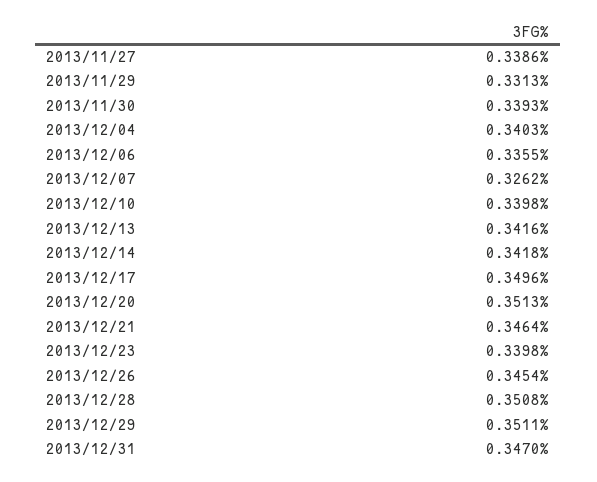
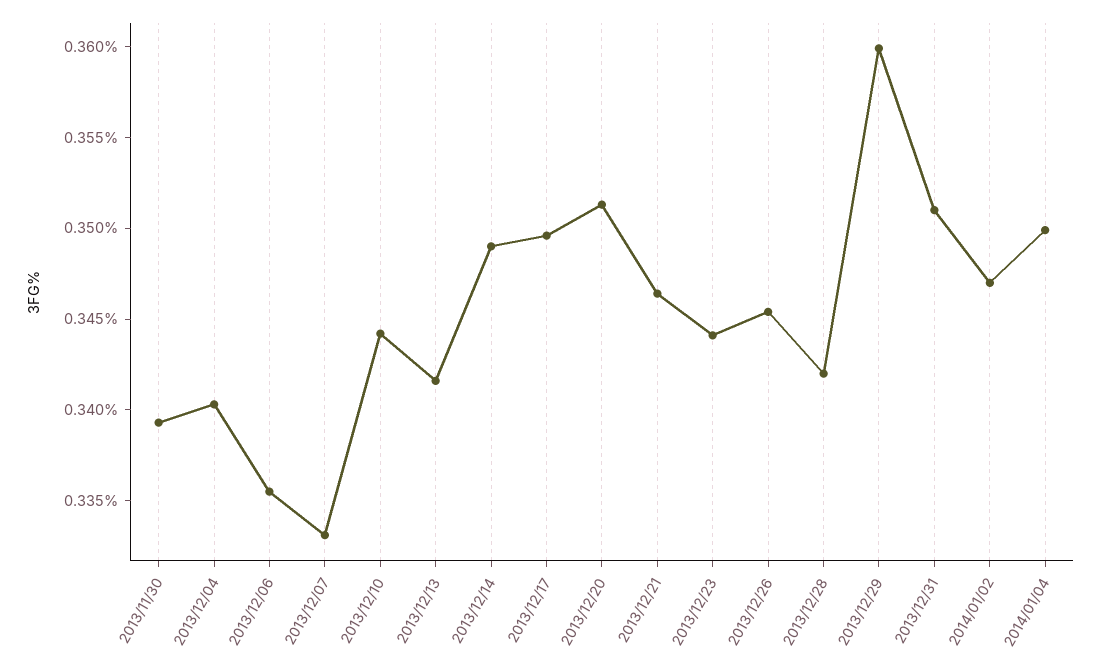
2013/11/27: 0.3386 -> none
2013/11/29: 0.3313 -> none
2013/12/07: 0.3262 -> 0.333
2013/12/10: 0.3398 -> 0.344
2013/12/14: 0.3418 -> 0.349
2013/12/23: 0.3398 -> 0.344
2013/12/28: 0.3508 -> 0.342
2013/12/29: 0.3511 -> 0.36
2013/12/31: 0.347 -> 0.351
2014/01/02: none -> 0.347
2014/01/04: none -> 0.35

